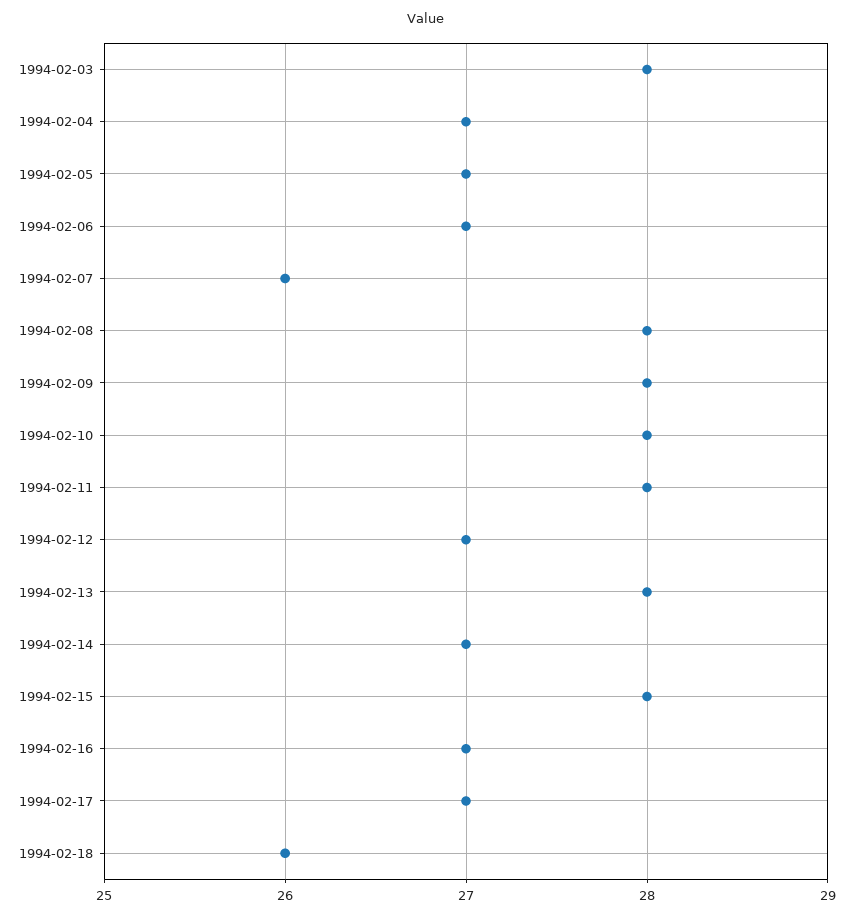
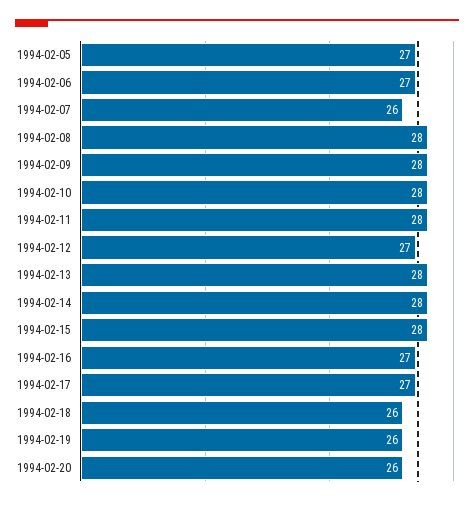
1994-02-03: 28 -> none
1994-02-04: 27 -> none
1994-02-14: 27 -> 28
1994-02-19: none -> 26
1994-02-20: none -> 26

